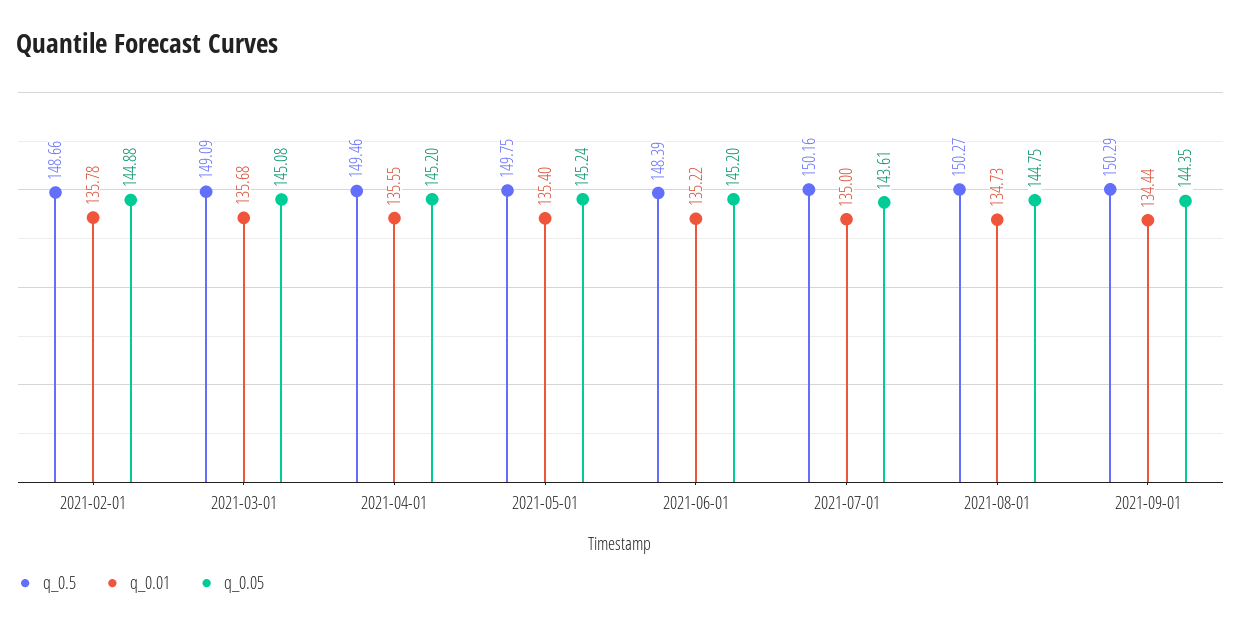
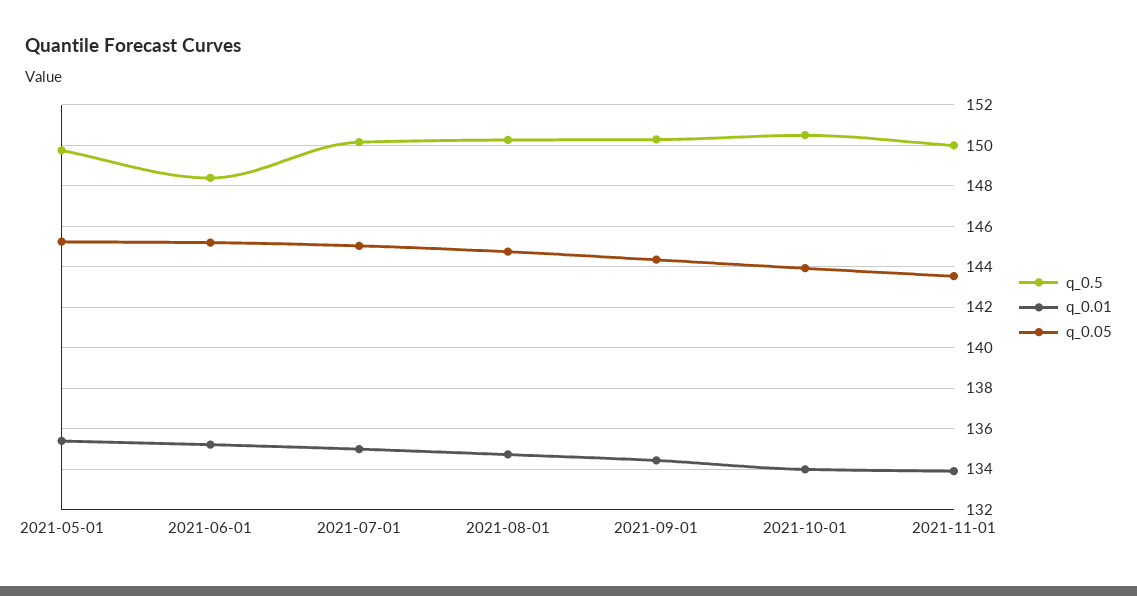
q_0.5, 2021-02-01: 148.66 -> none
q_0.01, 2021-02-01: 135.78 -> none
q_0.05, 2021-02-01: 144.88 -> none
q_0.5, 2021-03-01: 149.09 -> none
q_0.01, 2021-03-01: 135.68 -> none
q_0.05, 2021-03-01: 145.08 -> none
q_0.5, 2021-04-01: 149.46 -> none
q_0.01, 2021-04-01: 135.55 -> none
q_0.05, 2021-04-01: 145.2 -> none
q_0.05, 2021-07-01: 143.61 -> 145
q_0.5, 2021-10-01: none -> 150.5
q_0.01, 2021-10-01: none -> 134
q_0.05, 2021-10-01: none -> 144
q_0.5, 2021-11-01: none -> 150
q_0.01, 2021-11-01: none -> 134
q_0.05, 2021-11-01: none -> 143.5

